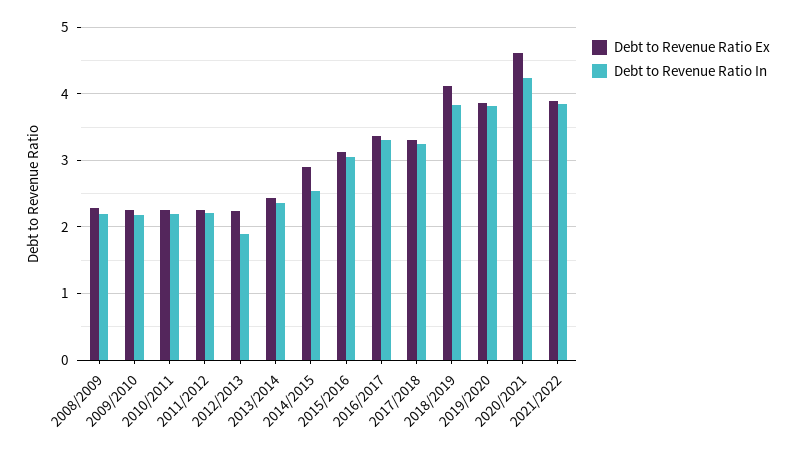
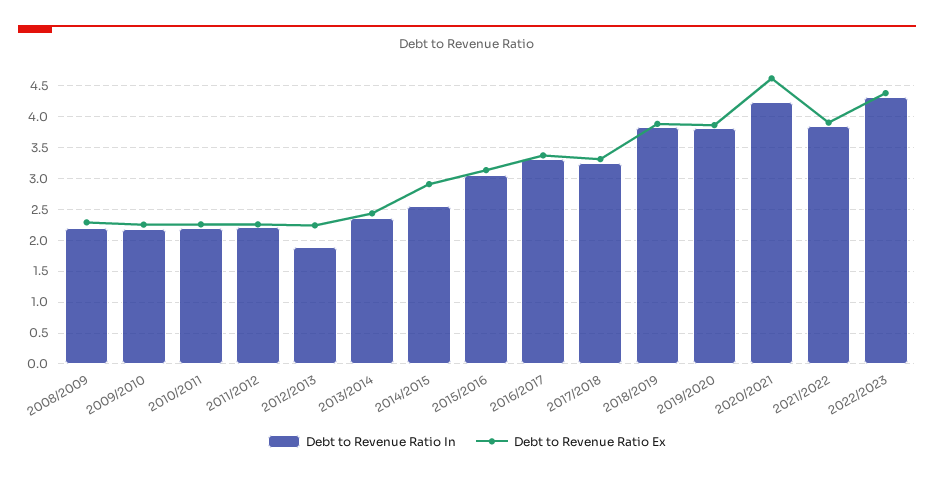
Debt to Revenue Ratio Ex, 2018/2019: 4.1 -> 3.9
Debt to Revenue Ratio In, 2022/2023: none -> 4.3
Debt to Revenue Ratio Ex, 2022/2023: none -> 4.4

